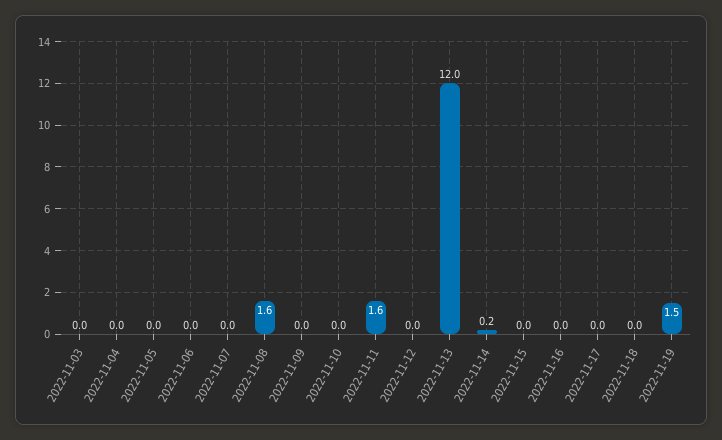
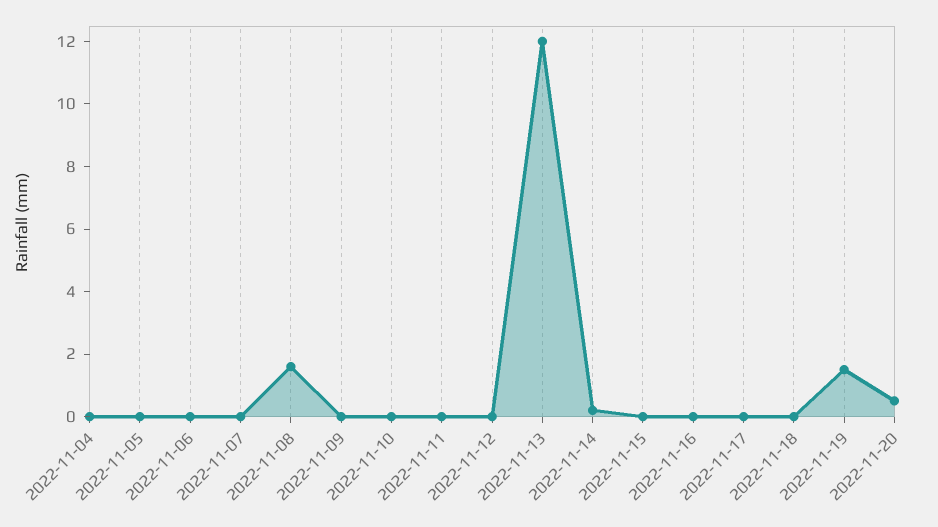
2022-11-03: 0 -> none
2022-11-11: 1.6 -> 0
2022-11-20: none -> 0.5

